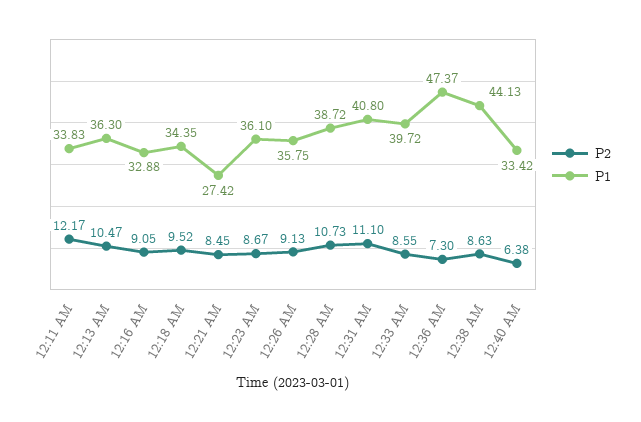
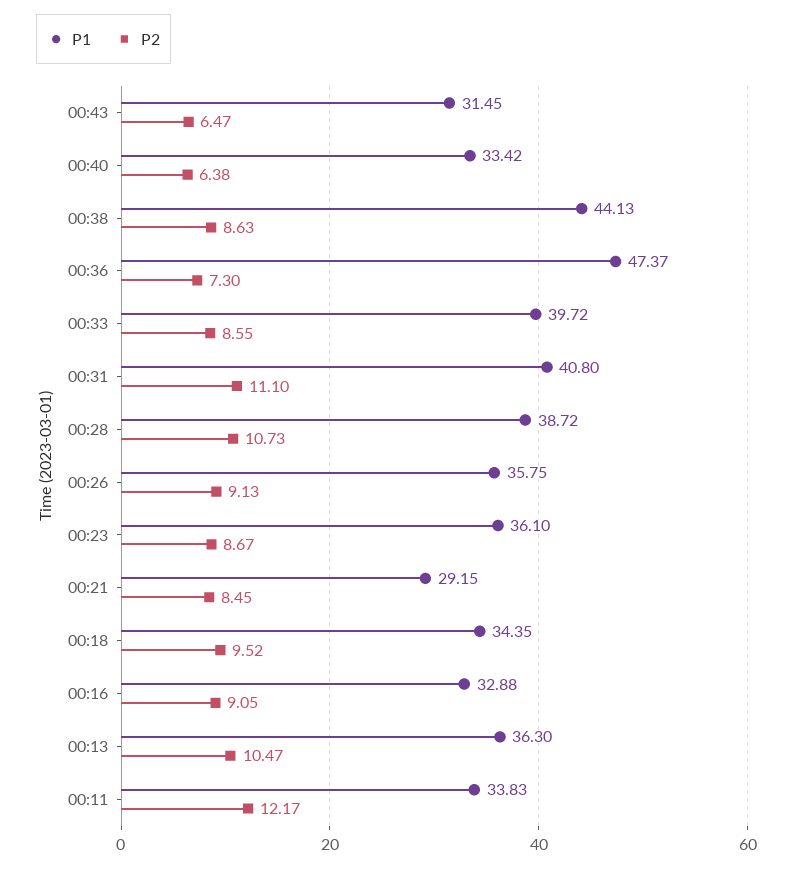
P1, 12:21 AM: 27.42 -> 29.15
P1, 00:43: none -> 31.45
P2, 00:43: none -> 6.47

